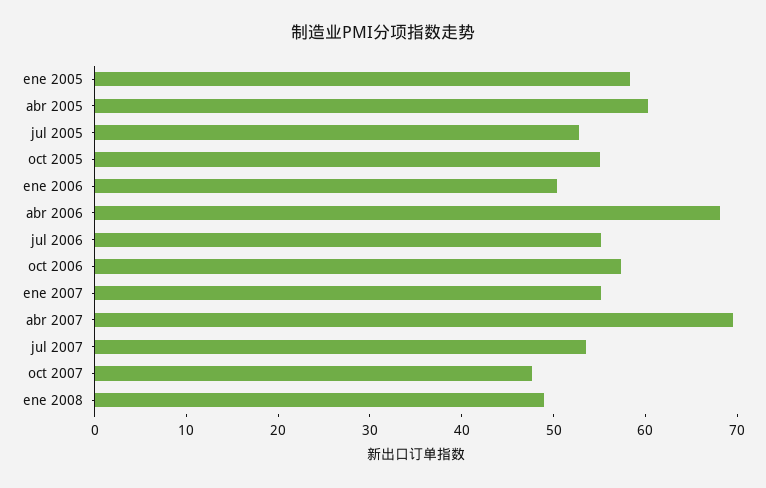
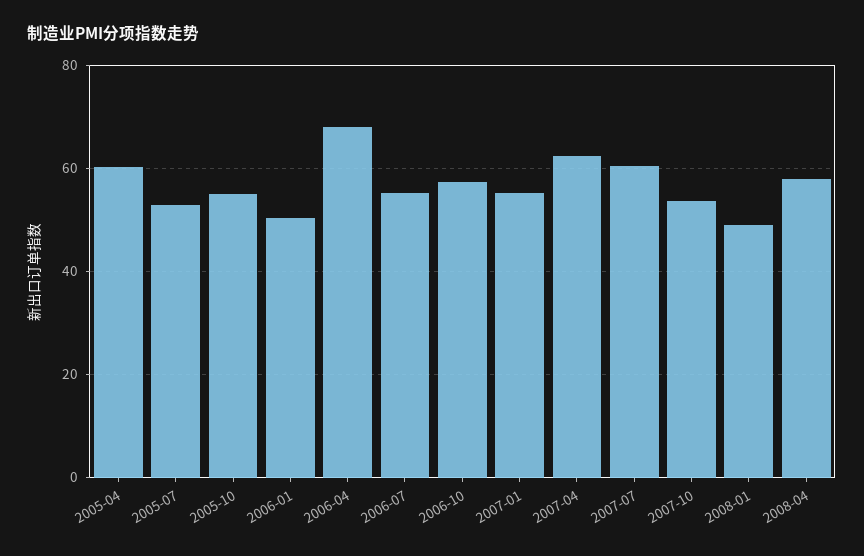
ene 2005: 58 -> none
abr 2007: 70 -> 62
jul 2007: 54 -> 60
oct 2007: 48 -> 54
2008-04: none -> 58

